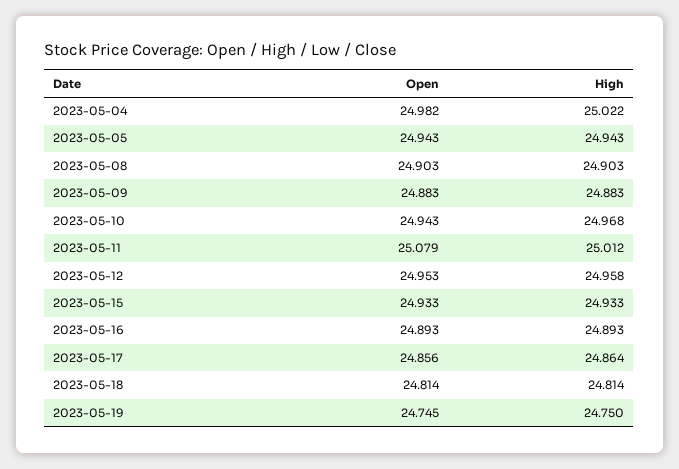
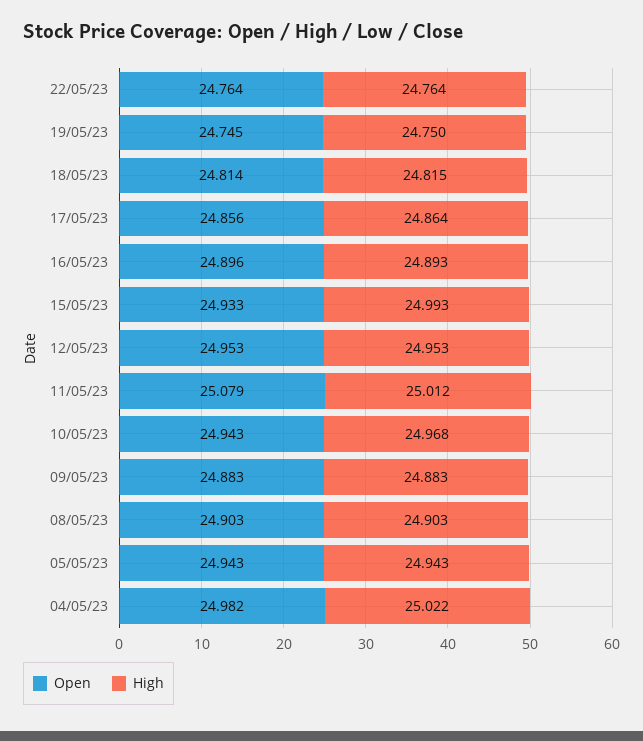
High, 2023-05-12: 24.958 -> 24.953
High, 2023-05-15: 24.933 -> 24.993
Open, 2023-05-16: 24.893 -> 24.896
High, 2023-05-18: 24.814 -> 24.815
Open, 22/05/23: none -> 24.764
High, 22/05/23: none -> 24.764

